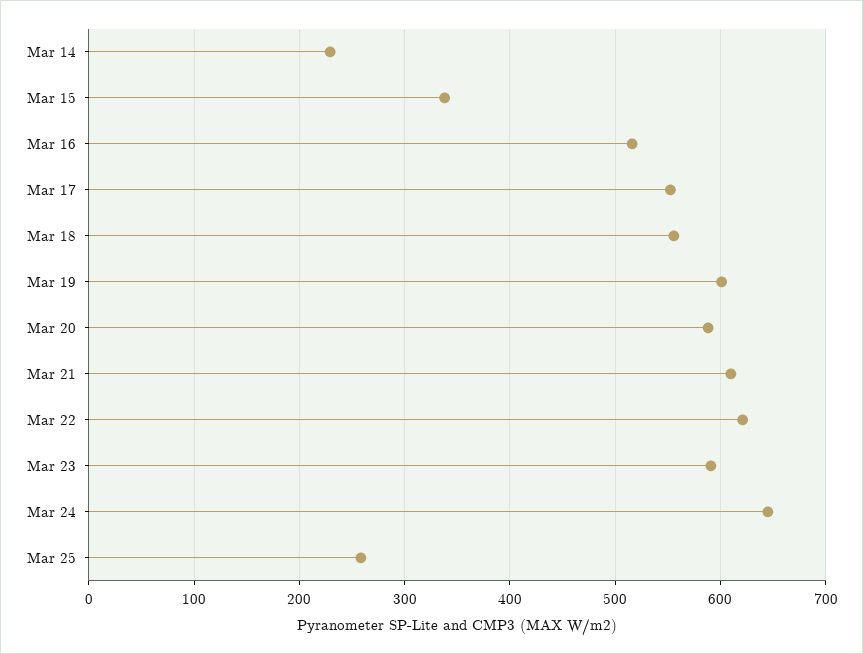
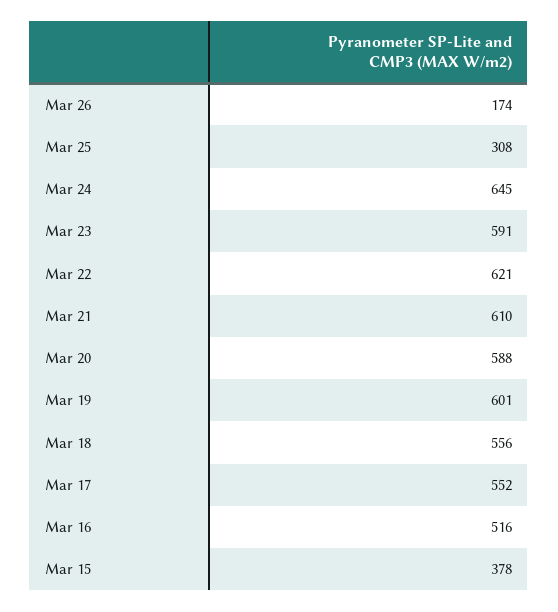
Mar 14: 230 -> none
Mar 15: 340 -> 378
Mar 25: 260 -> 308
Mar 26: none -> 174

